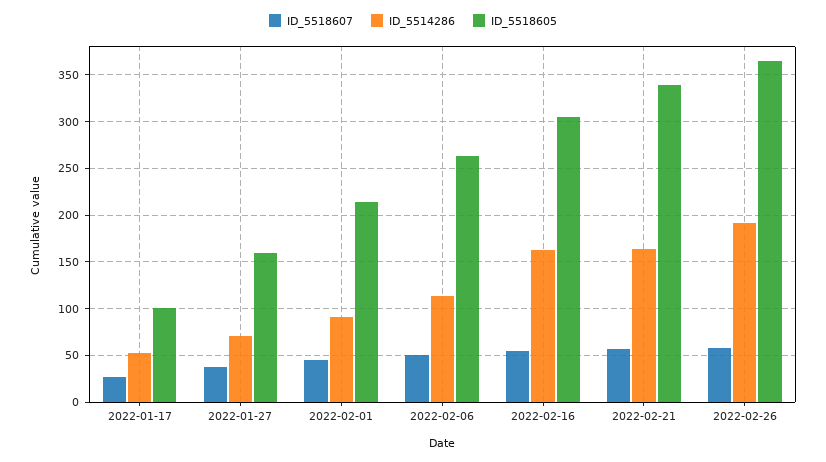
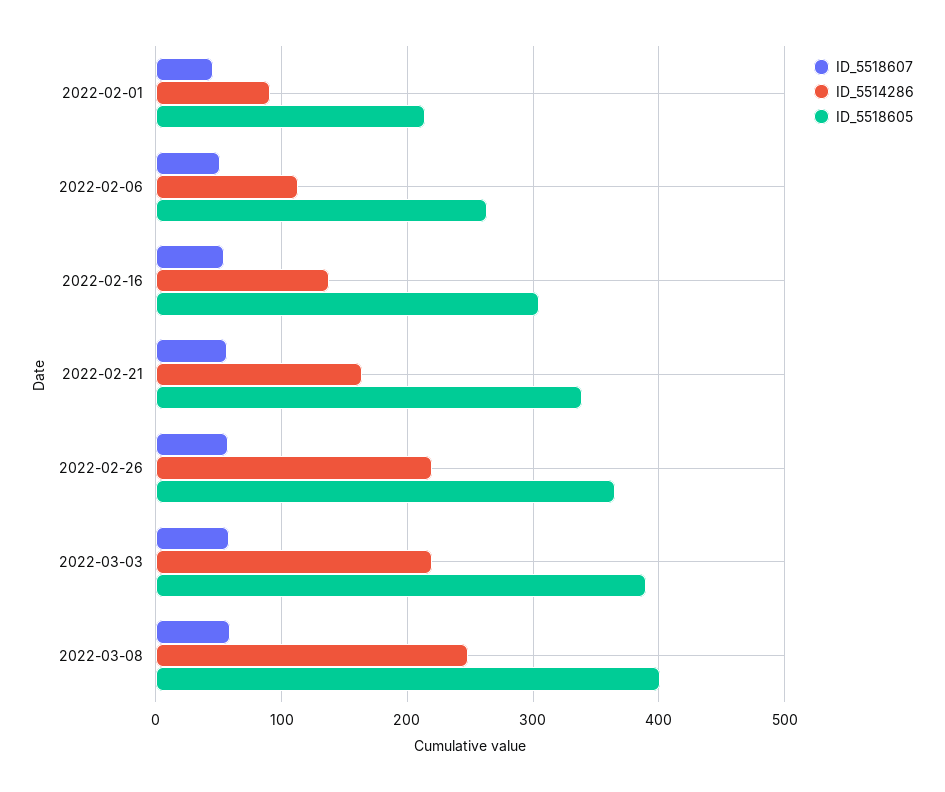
ID_5518607, 2022-01-17: 30 -> none
ID_5514286, 2022-01-17: 50 -> none
ID_5518605, 2022-01-17: 100 -> none
ID_5518607, 2022-01-27: 40 -> none
ID_5514286, 2022-01-27: 70 -> none
ID_5518605, 2022-01-27: 160 -> none
ID_5514286, 2022-02-16: 160 -> 140
ID_5514286, 2022-02-26: 190 -> 220
ID_5518607, 2022-03-03: none -> 60
ID_5514286, 2022-03-03: none -> 220
ID_5518605, 2022-03-03: none -> 390
ID_5518607, 2022-03-08: none -> 60
ID_5514286, 2022-03-08: none -> 250
ID_5518605, 2022-03-08: none -> 400

